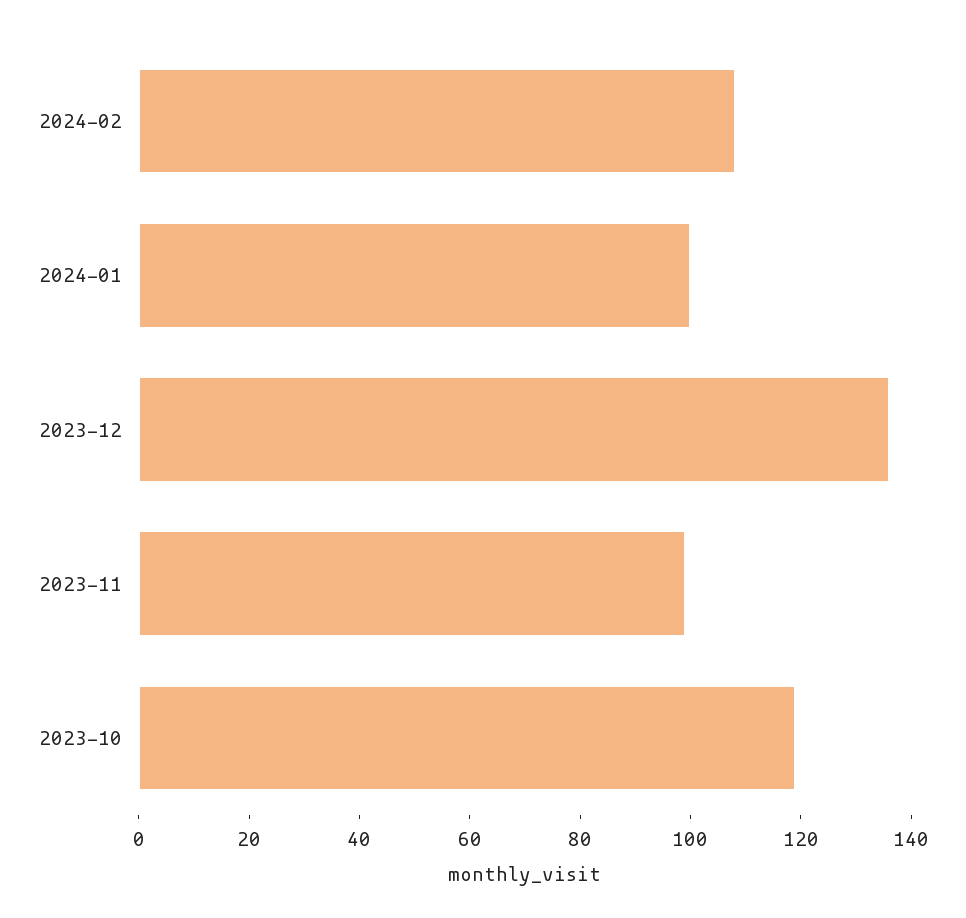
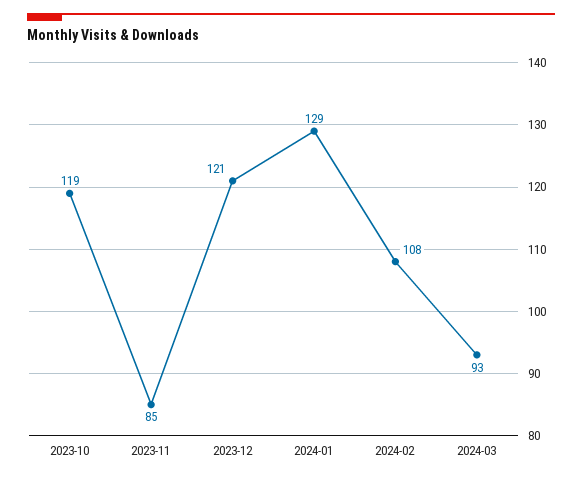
2024-01: 100 -> 129
2023-12: 135 -> 121
2023-11: 100 -> 85
2024-03: none -> 93

